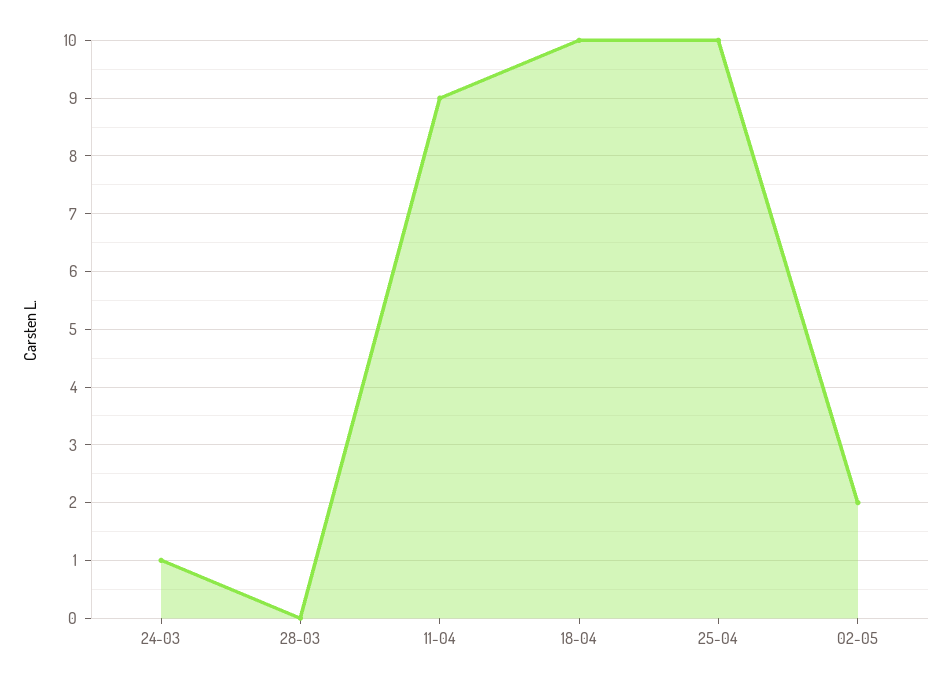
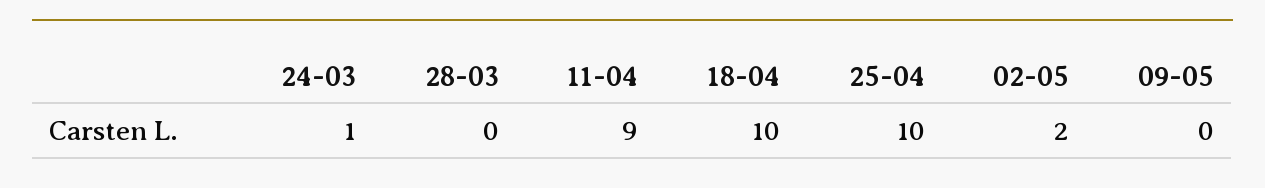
09-05: none -> 0

